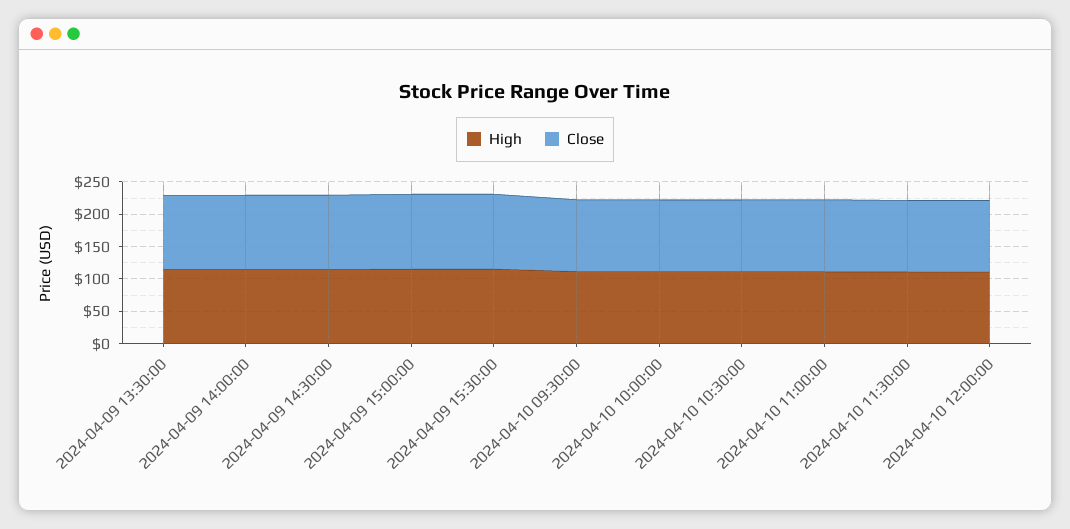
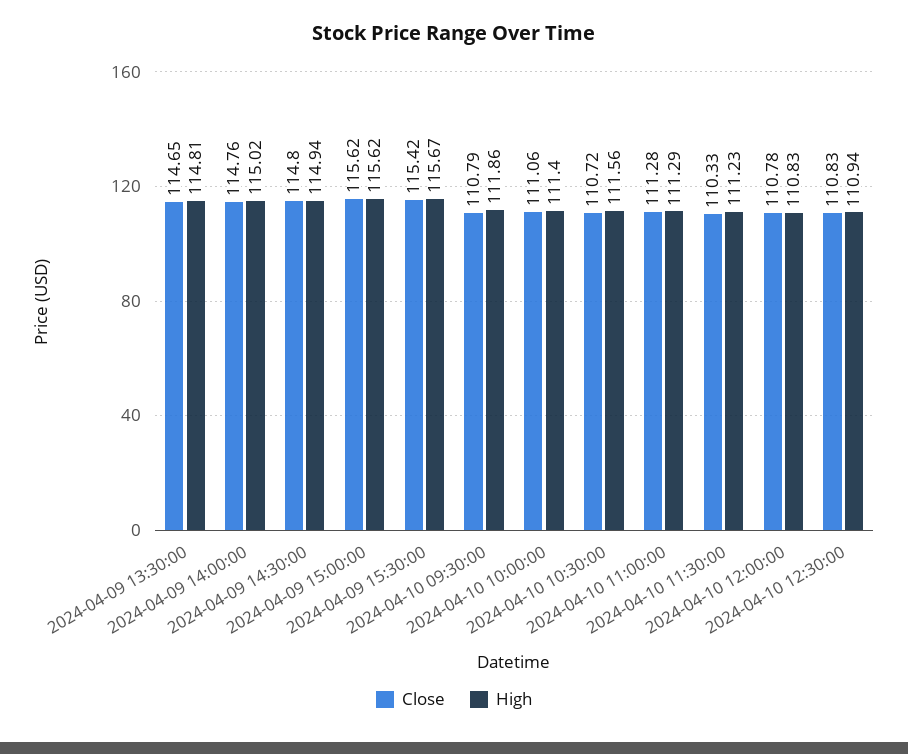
Close, 2024-04-10 12:30:00: none -> 110.83
High, 2024-04-10 12:30:00: none -> 110.94

